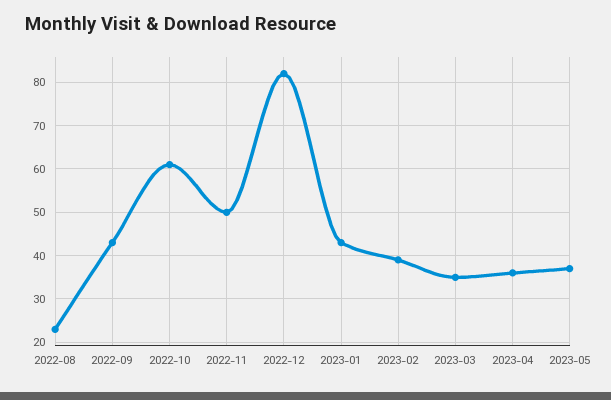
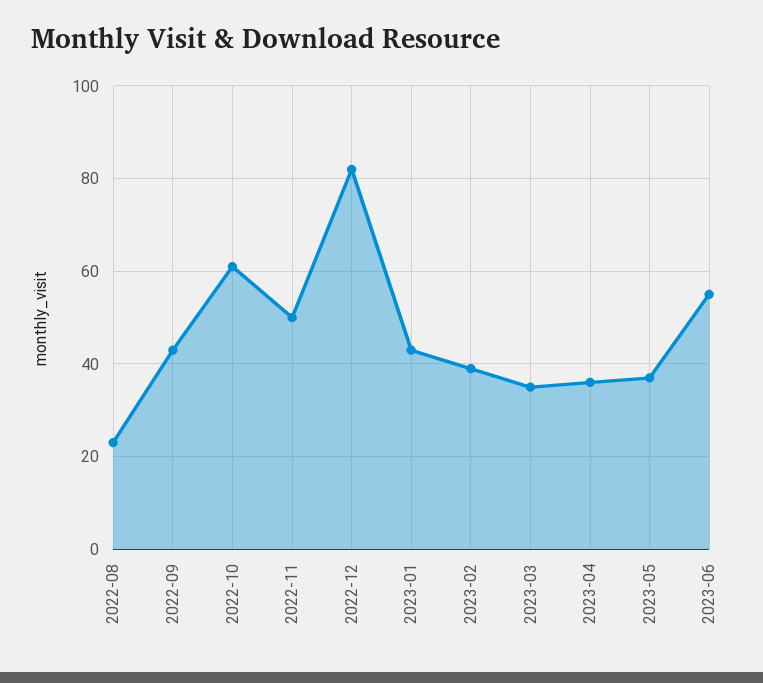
2023-06: none -> 55

